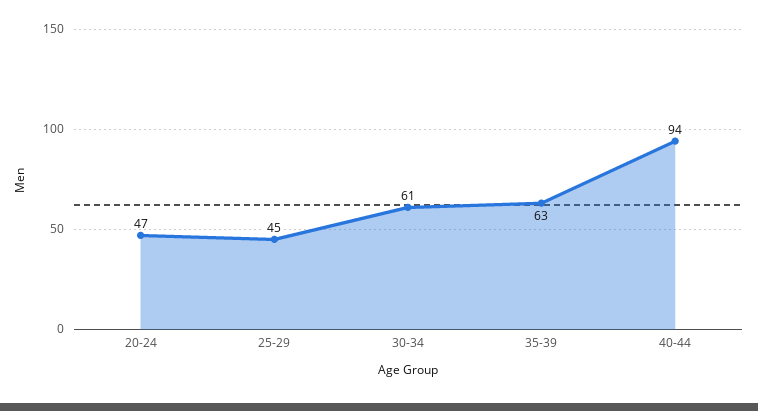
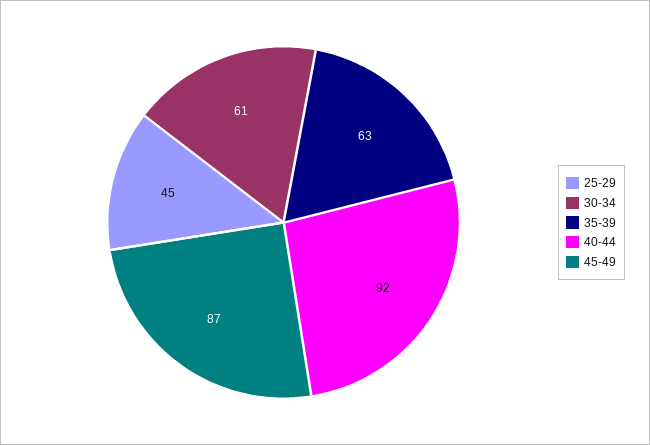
20-24: 47 -> none
40-44: 94 -> 92
45-49: none -> 87

